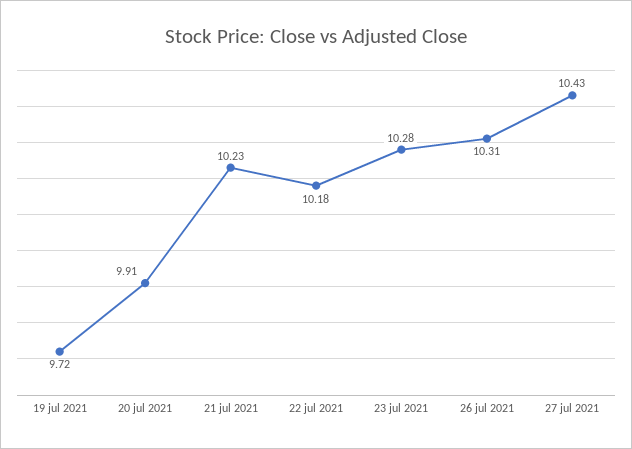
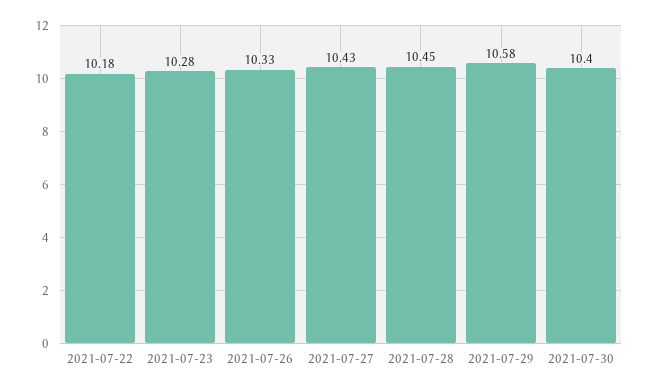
19 jul 2021: 9.72 -> none
20 jul 2021: 9.91 -> none
21 jul 2021: 10.23 -> none
26 jul 2021: 10.31 -> 10.33
2021-07-28: none -> 10.45
2021-07-29: none -> 10.58
2021-07-30: none -> 10.4

